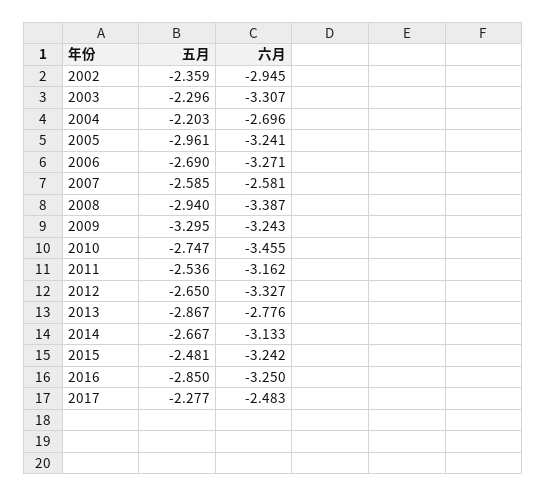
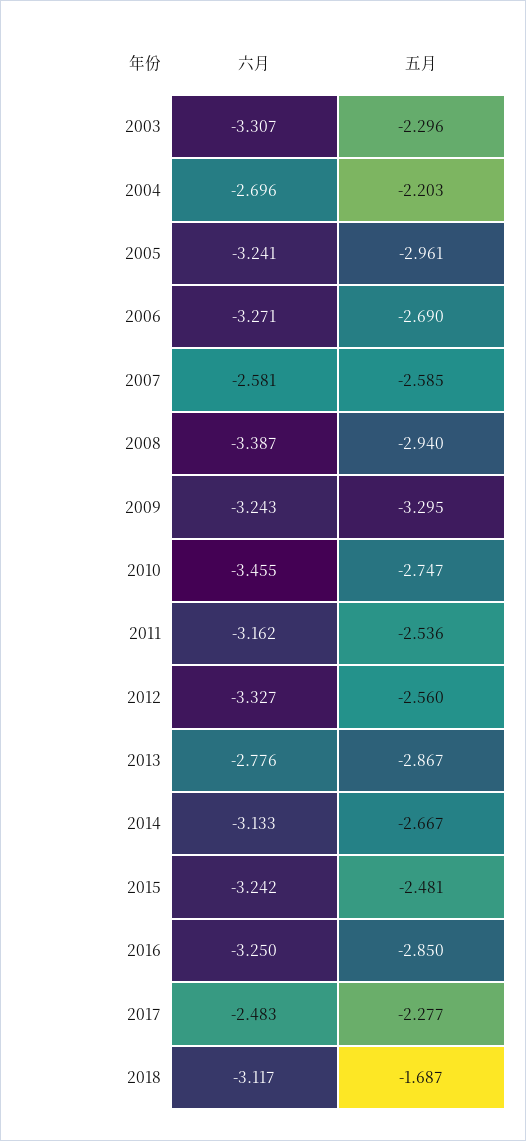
五月, 2002: -2.359 -> none
六月, 2002: -2.945 -> none
五月, 2012: -2.65 -> -2.56
六月, 2018: none -> -3.117
五月, 2018: none -> -1.687

